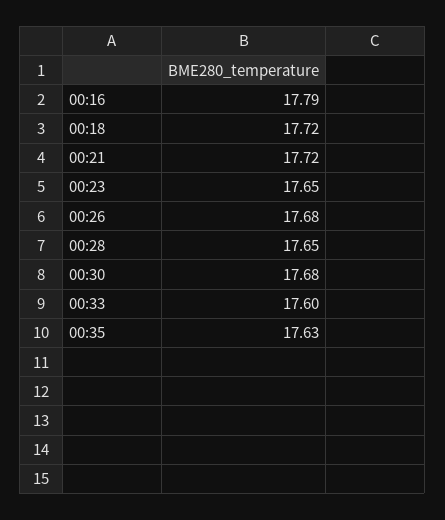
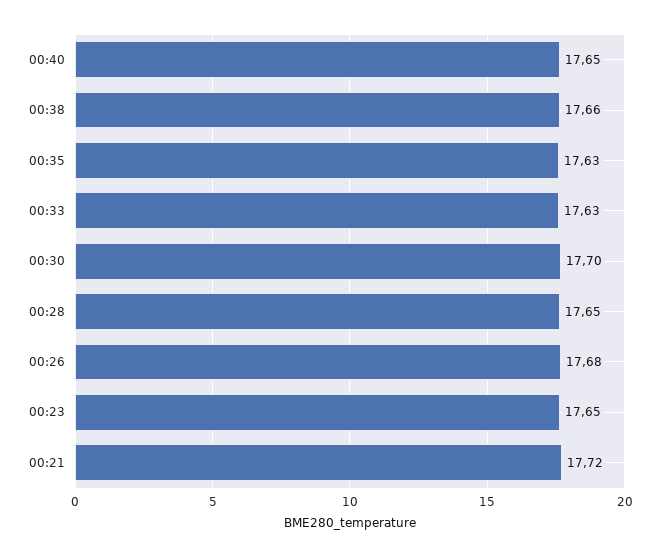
00:16: 17.79 -> none
00:18: 17.72 -> none
00:30: 17.68 -> 17.7
00:33: 17.6 -> 17.63
00:40: none -> 17.65
00:38: none -> 17.66

